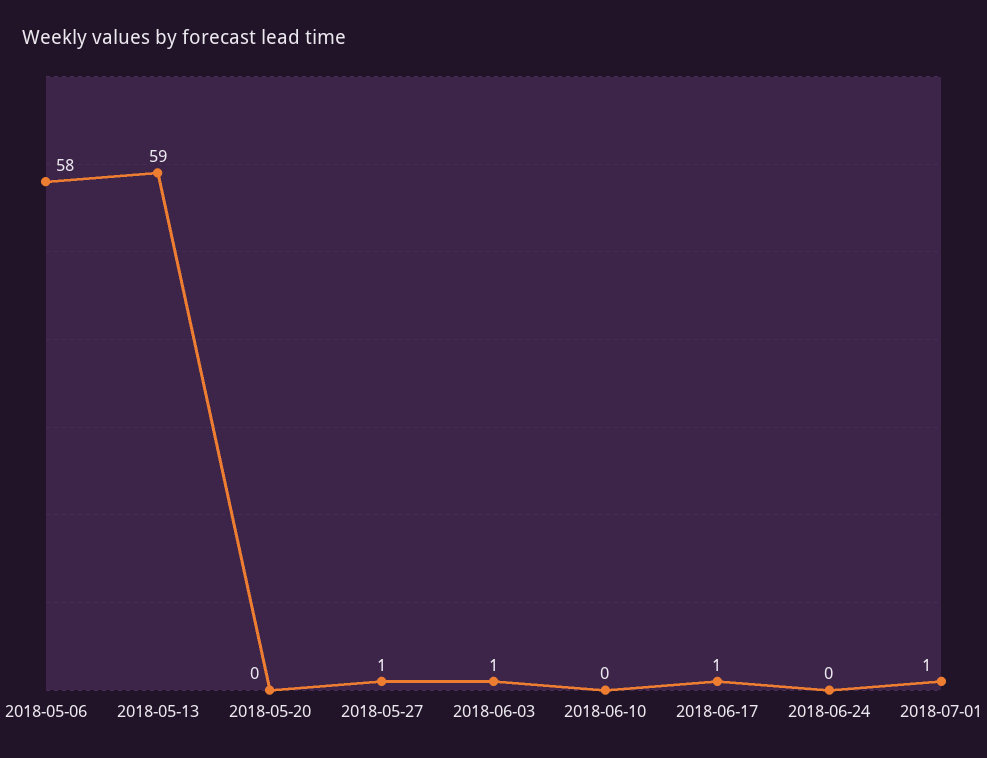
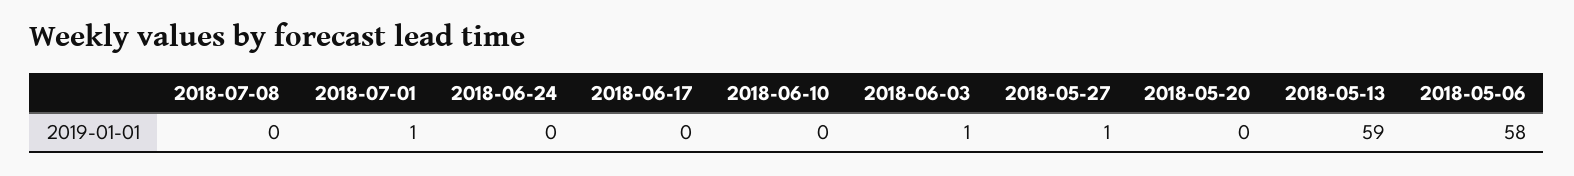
2018-06-17: 1 -> 0
2018-07-08: none -> 0

